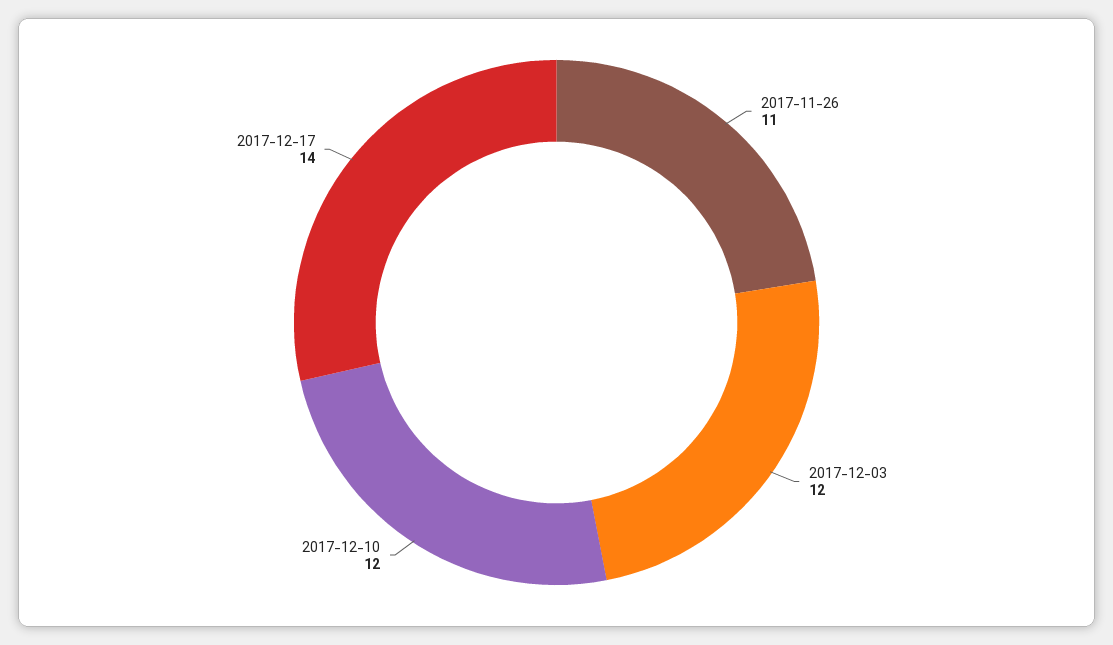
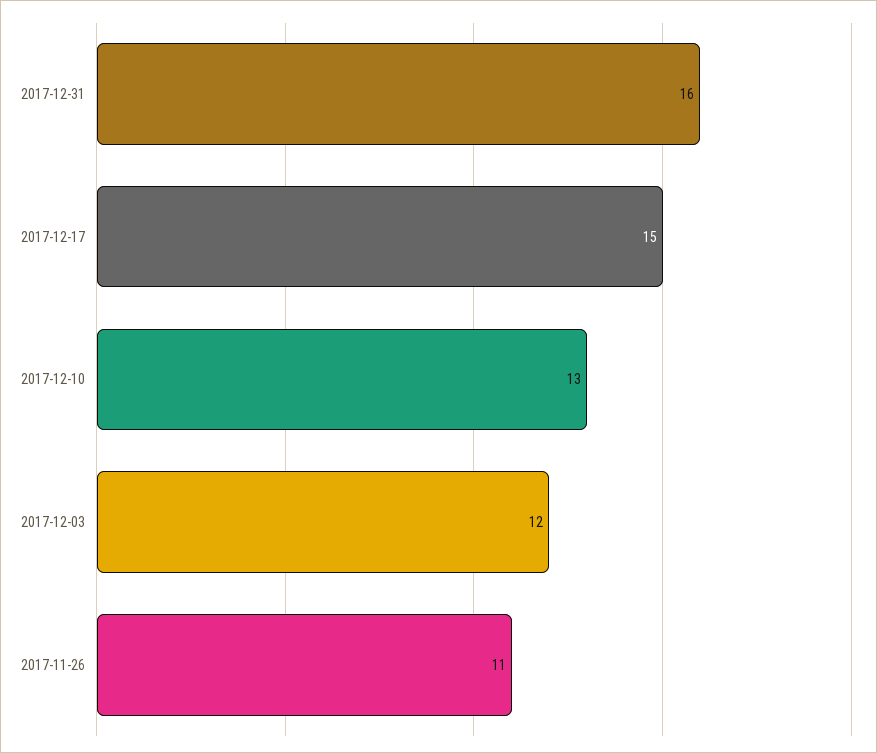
2017-12-10: 12 -> 13
2017-12-17: 14 -> 15
2017-12-31: none -> 16

